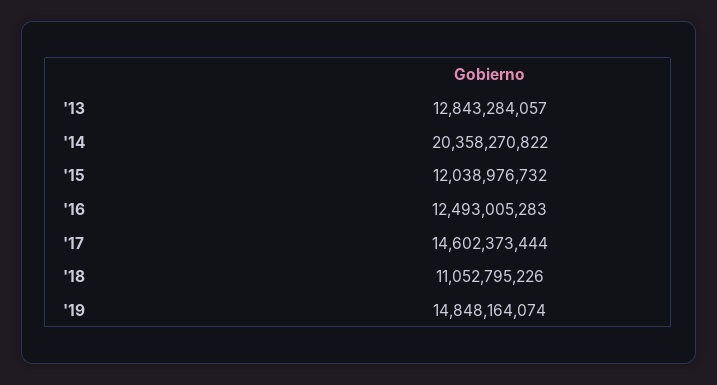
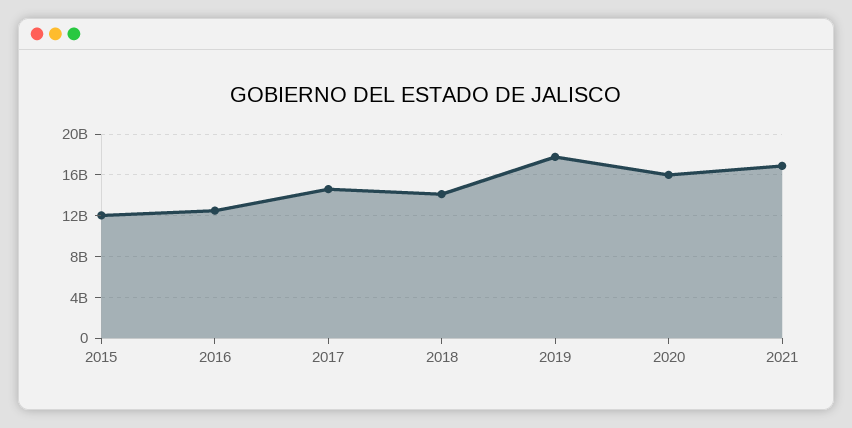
'13: 12843284057 -> none
'14: 20358270822 -> none
'18: 11052795226 -> 14000000000
'19: 14848164074 -> 18000000000
2020: none -> 16000000000
2021: none -> 17000000000

